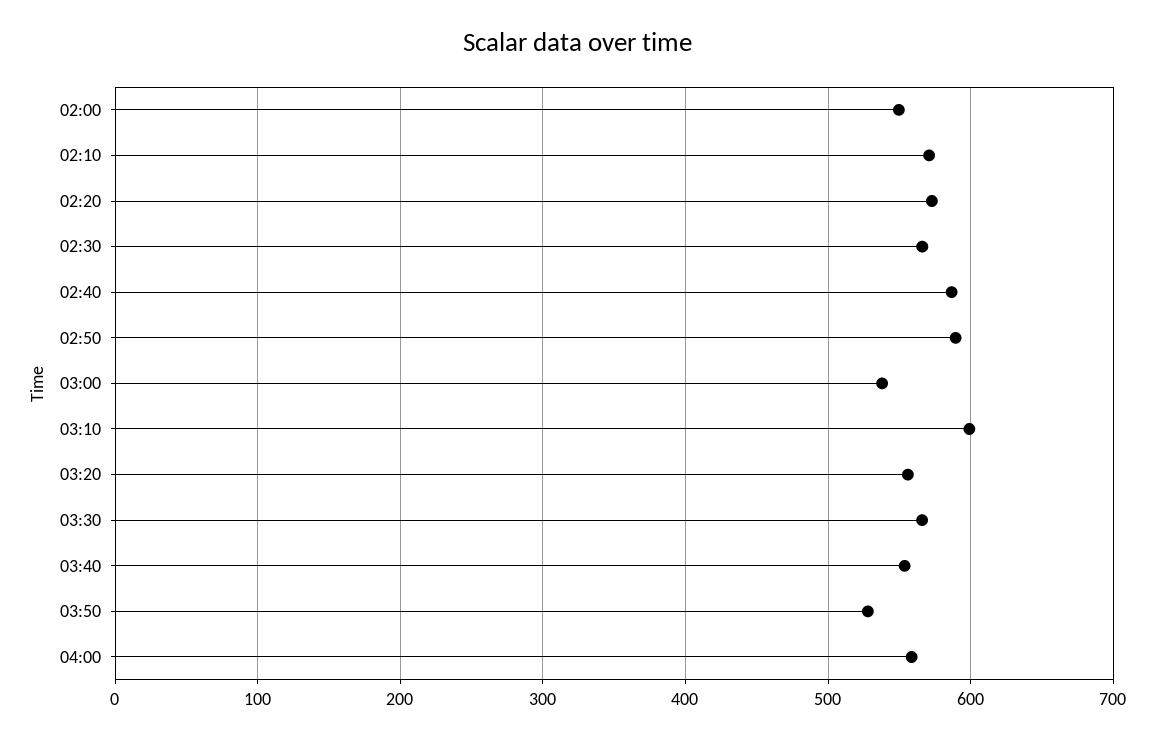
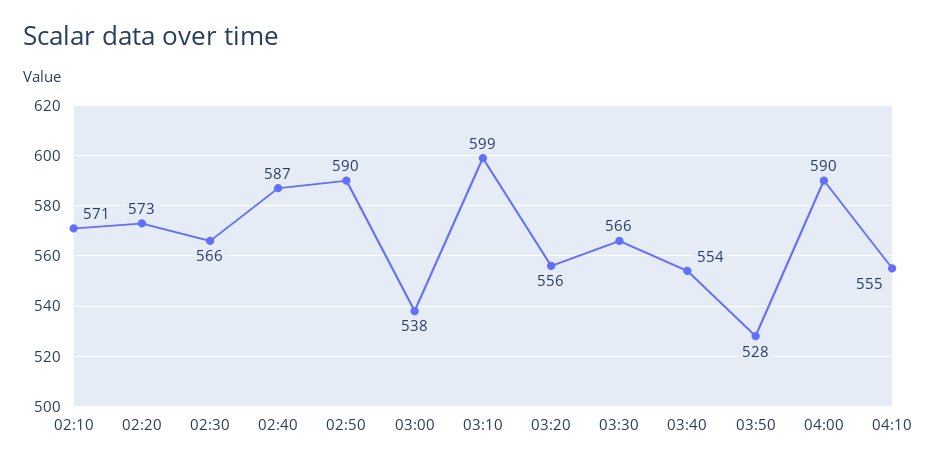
02:00: 550 -> none
04:00: 560 -> 590
04:10: none -> 555

